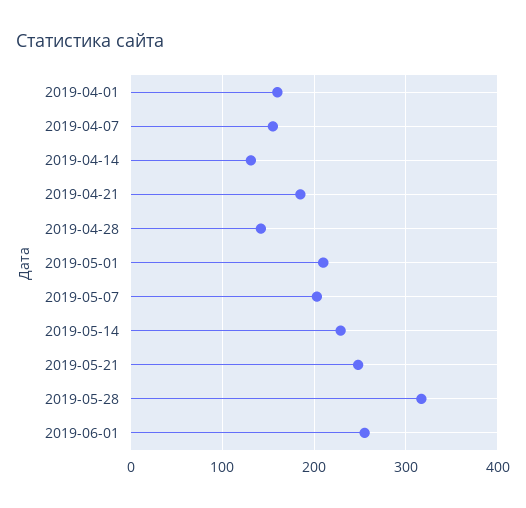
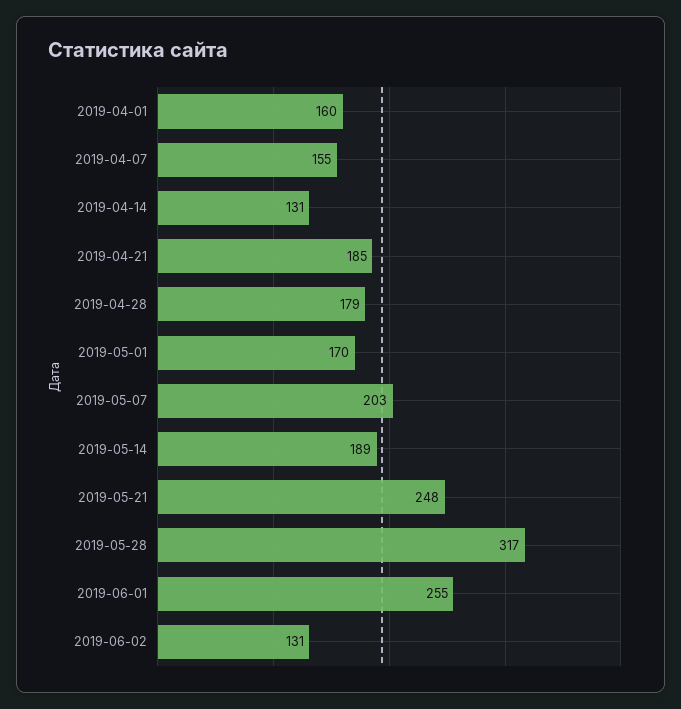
2019-04-28: 140 -> 179
2019-05-01: 210 -> 170
2019-05-14: 230 -> 189
2019-06-02: none -> 131

